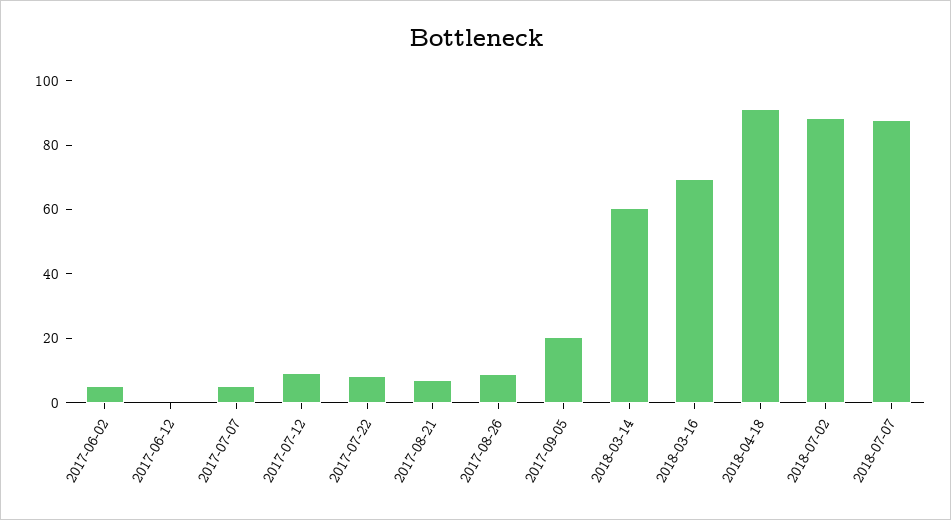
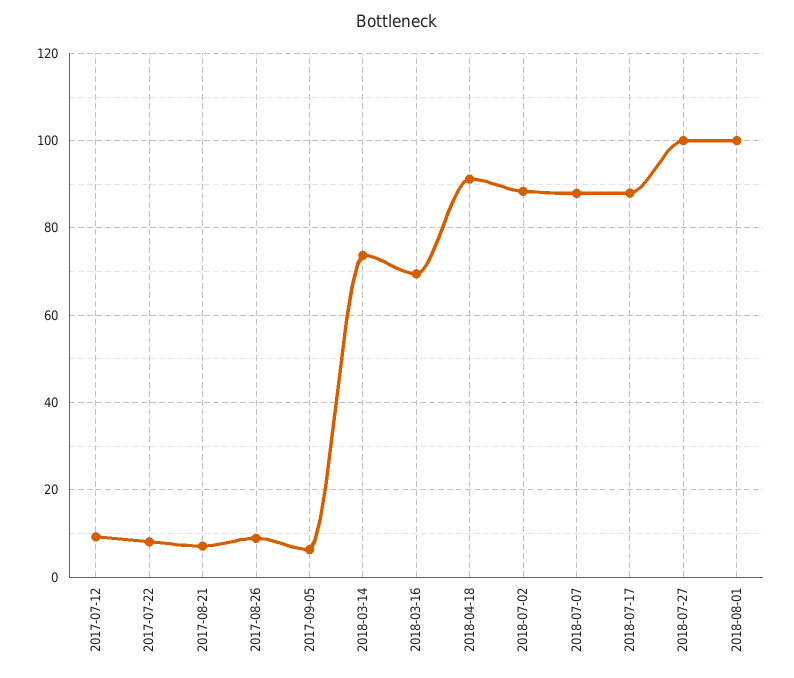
2017-06-02: 5 -> none
2017-06-12: 0 -> none
2017-07-07: 5 -> none
2017-09-05: 20 -> 6
2018-03-14: 60 -> 74
2018-07-17: none -> 88
2018-07-27: none -> 100
2018-08-01: none -> 100

